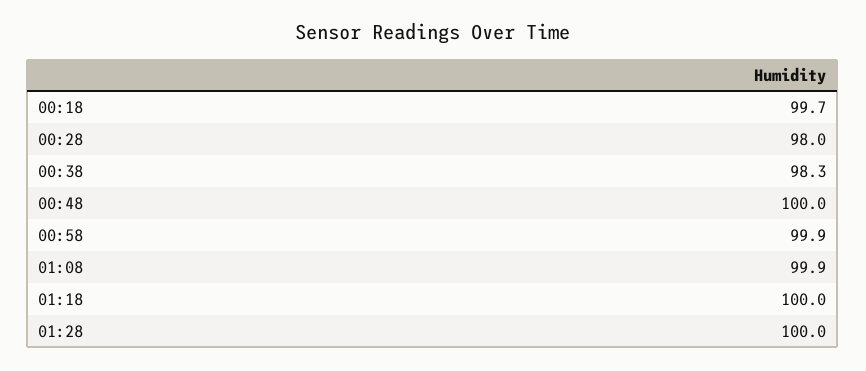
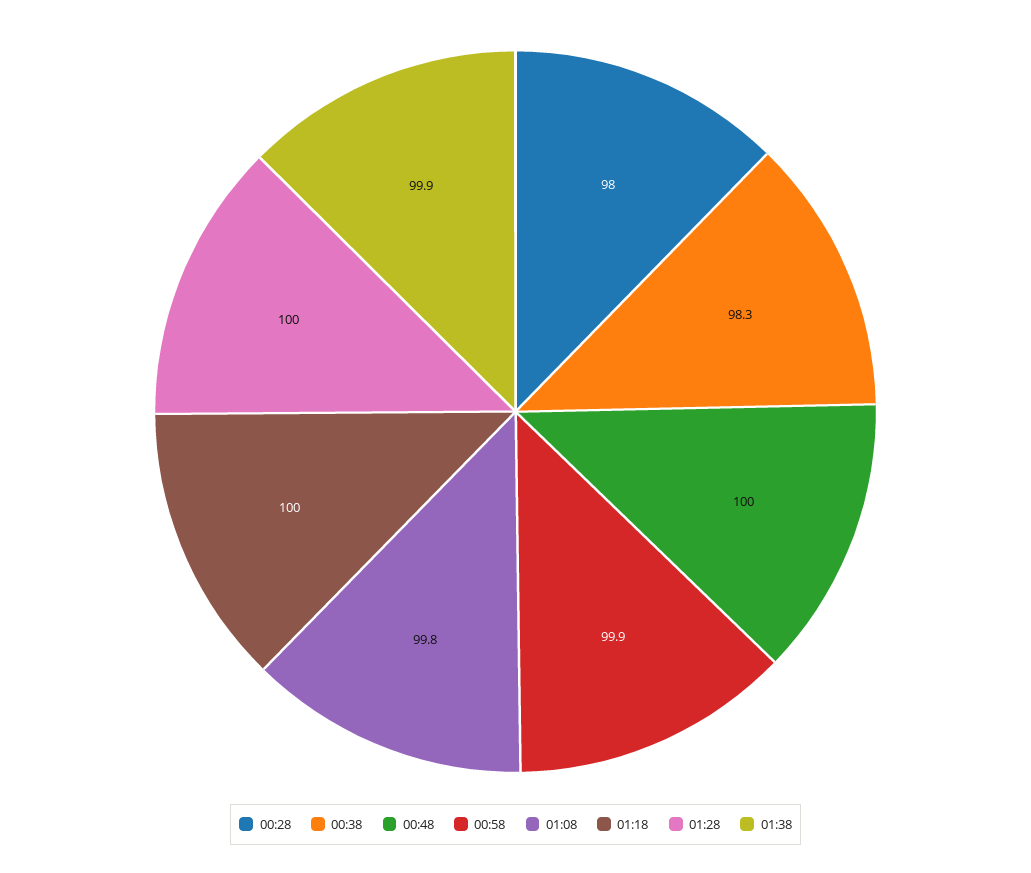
00:18: 99.7 -> none
01:08: 99.9 -> 99.8
01:38: none -> 99.9

